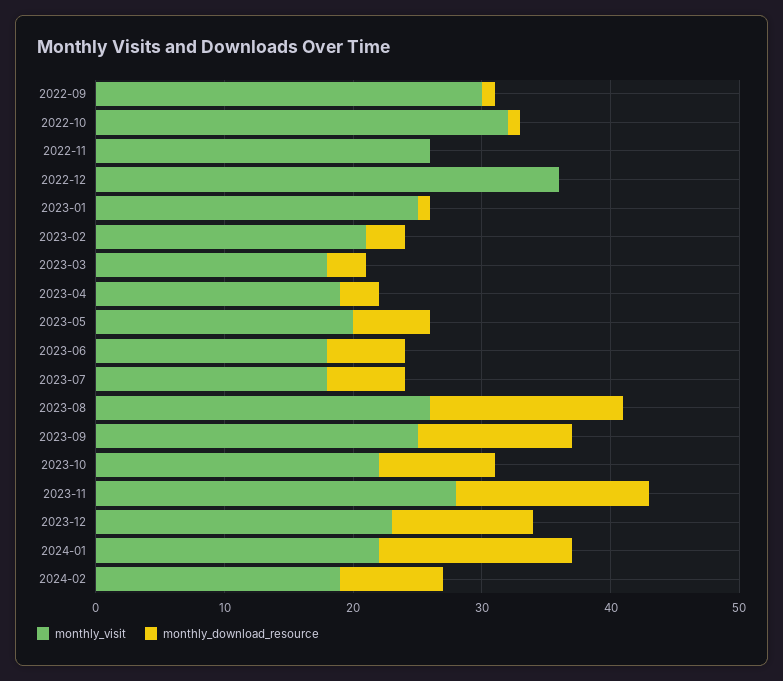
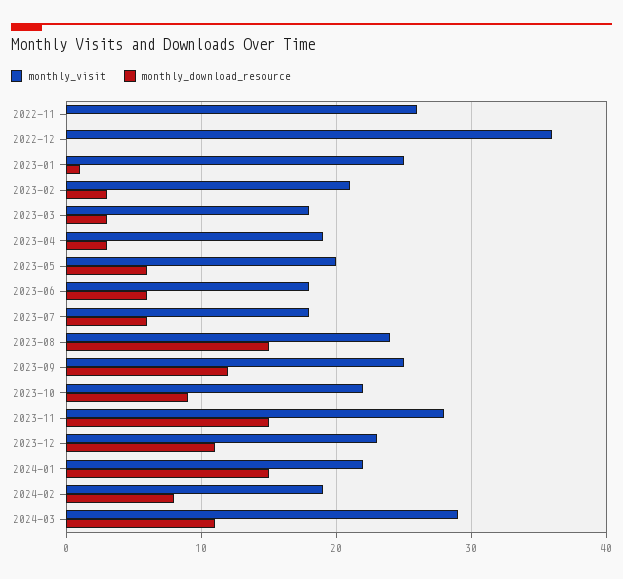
monthly_visit, 2022-09: 30 -> none
monthly_download_resource, 2022-09: 1 -> none
monthly_visit, 2022-10: 32 -> none
monthly_download_resource, 2022-10: 1 -> none
monthly_visit, 2023-08: 26 -> 24
monthly_visit, 2024-03: none -> 29
monthly_download_resource, 2024-03: none -> 11

